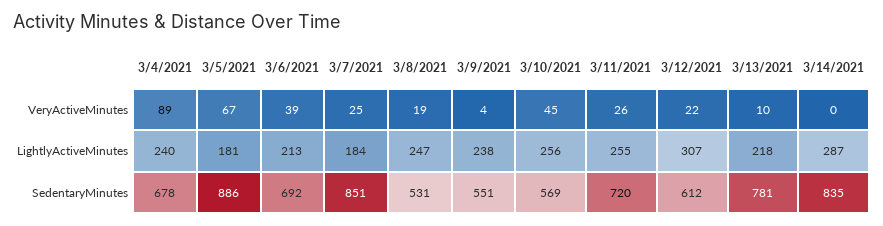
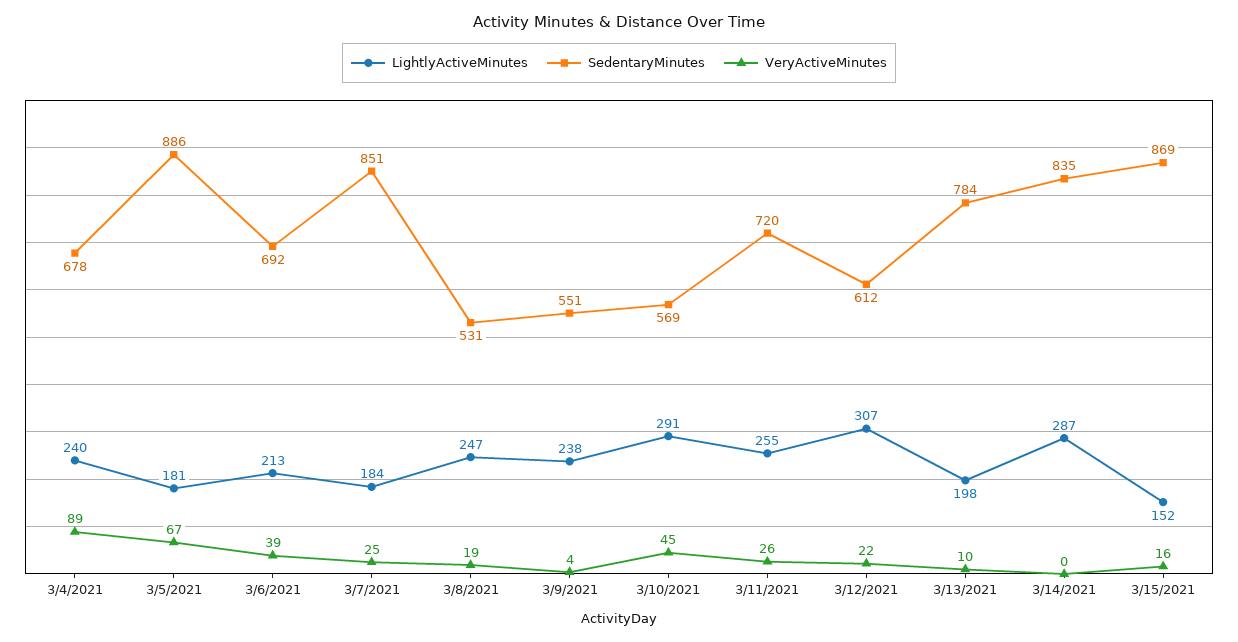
LightlyActiveMinutes, 3/10/2021: 256 -> 291
LightlyActiveMinutes, 3/13/2021: 218 -> 198
SedentaryMinutes, 3/13/2021: 781 -> 784
LightlyActiveMinutes, 3/15/2021: none -> 152
SedentaryMinutes, 3/15/2021: none -> 869
VeryActiveMinutes, 3/15/2021: none -> 16

